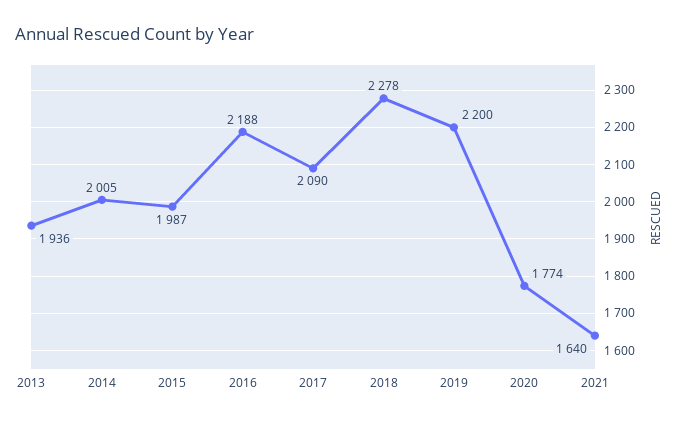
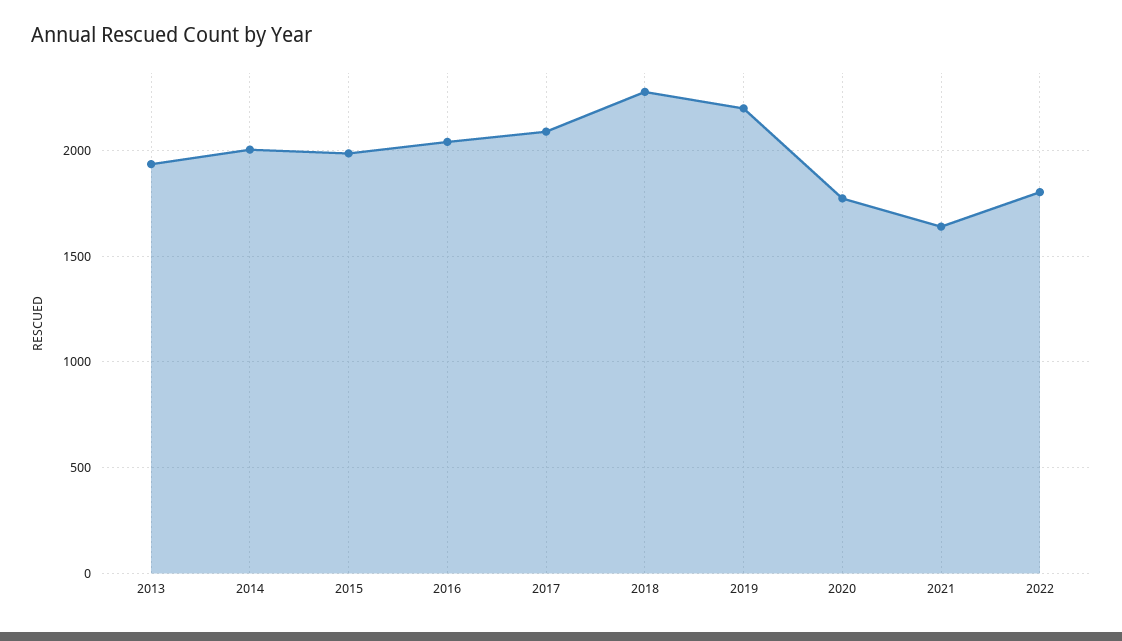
2016: 2188 -> 2050
2022: none -> 1800

